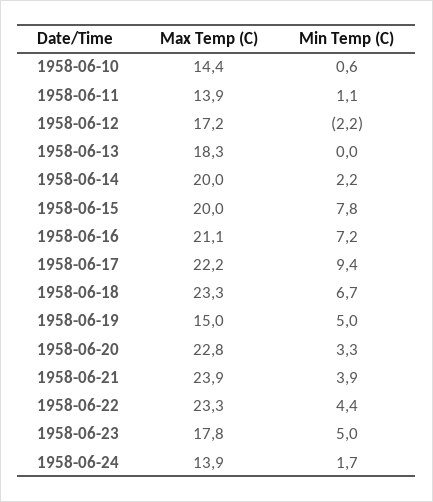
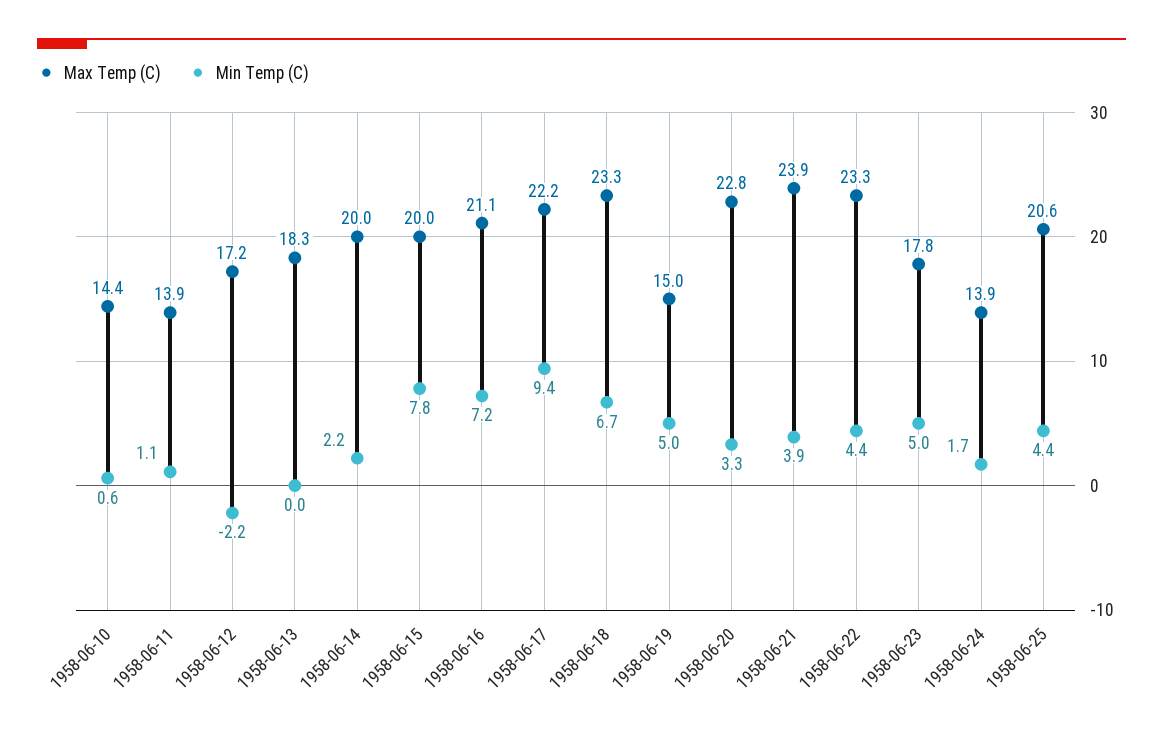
Max Temp (C), 1958-06-25: none -> 20.6
Min Temp (C), 1958-06-25: none -> 4.4

